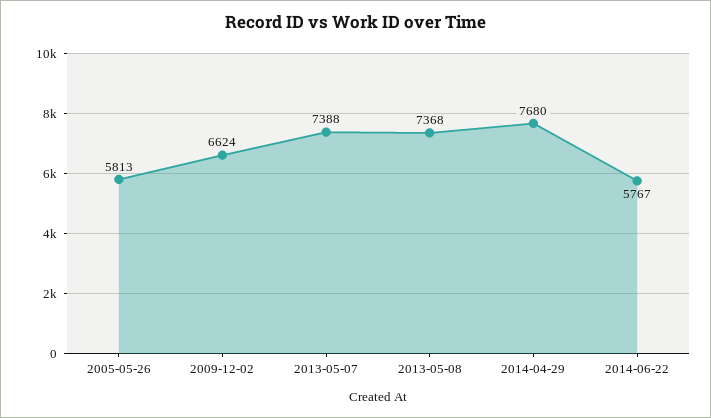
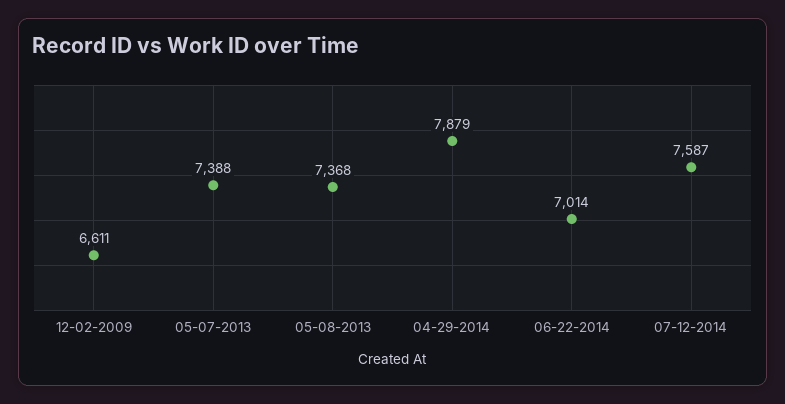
2005-05-26: 5813 -> none
2009-12-02: 6624 -> 6611
2014-04-29: 7680 -> 7879
2014-06-22: 5767 -> 7014
07-12-2014: none -> 7587

